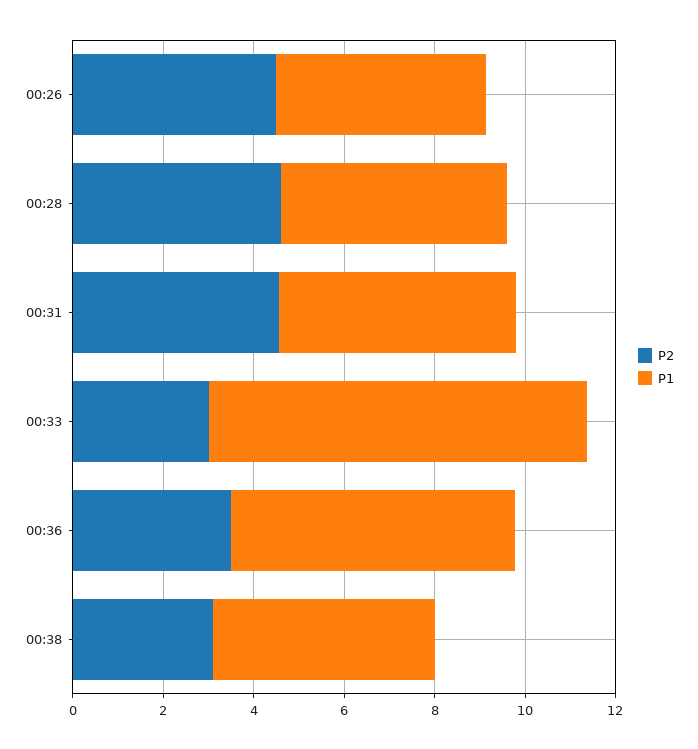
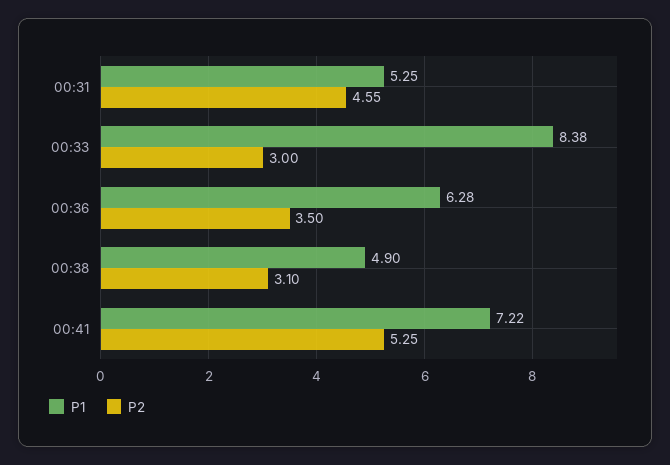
P2, 00:26: 4.5 -> none
P1, 00:26: 4.5 -> none
P2, 00:28: 4.5 -> none
P1, 00:28: 5 -> none
P1, 00:41: none -> 7.22
P2, 00:41: none -> 5.25

